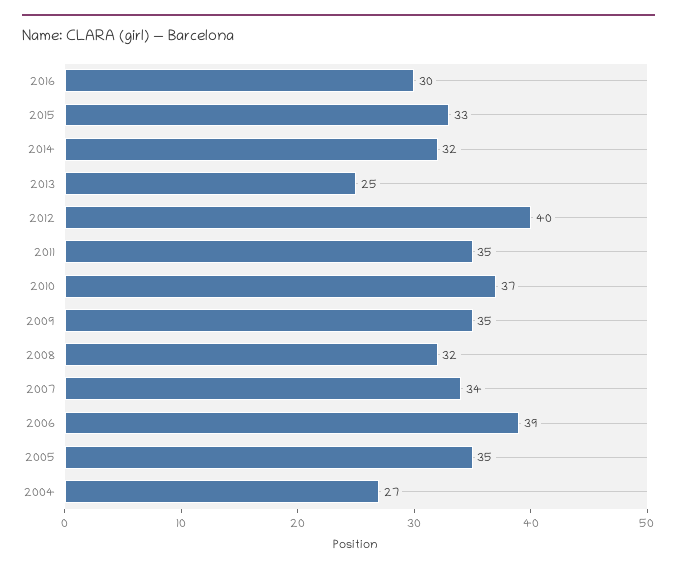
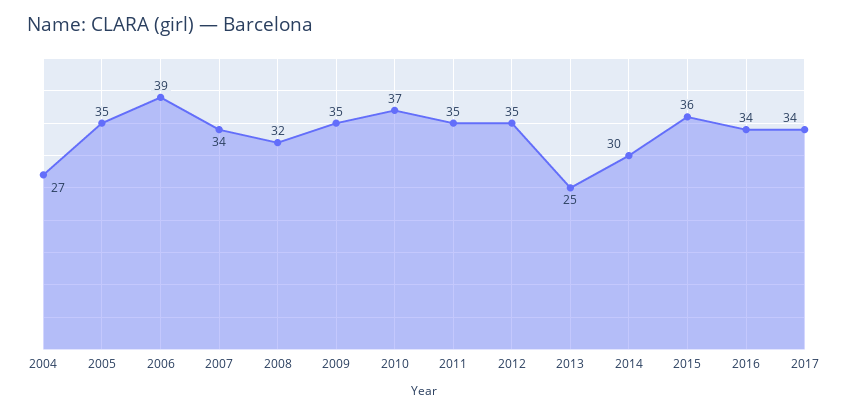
2016: 30 -> 34
2015: 33 -> 36
2014: 32 -> 30
2012: 40 -> 35
2017: none -> 34

